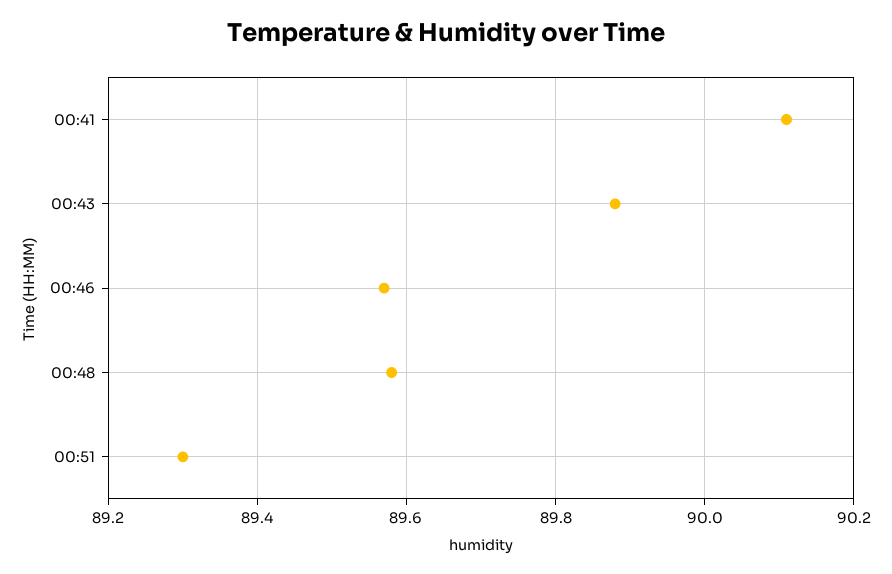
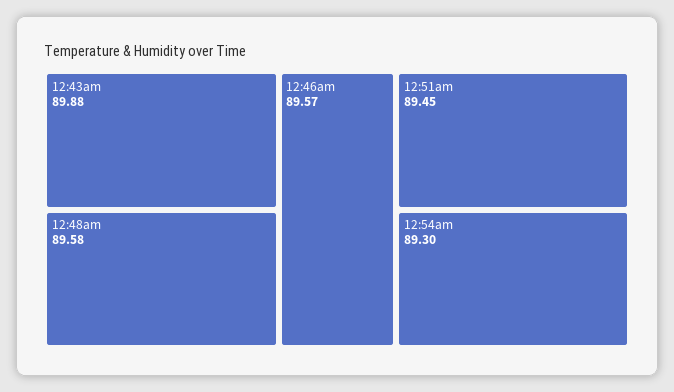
00:41: 90.1 -> none
00:51: 89.3 -> 89.45
12:54am: none -> 89.3

